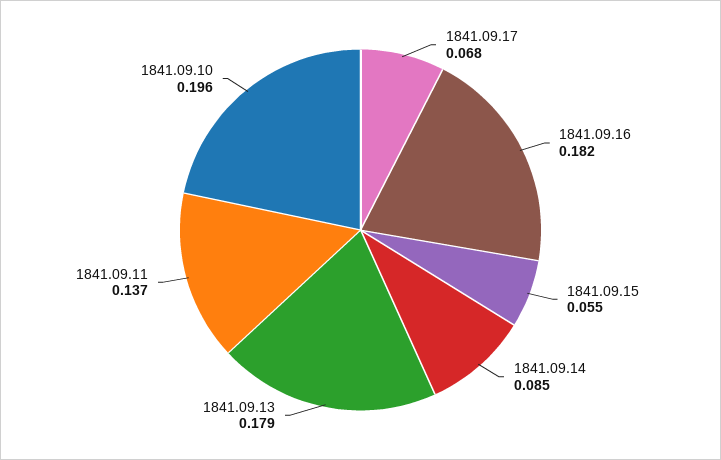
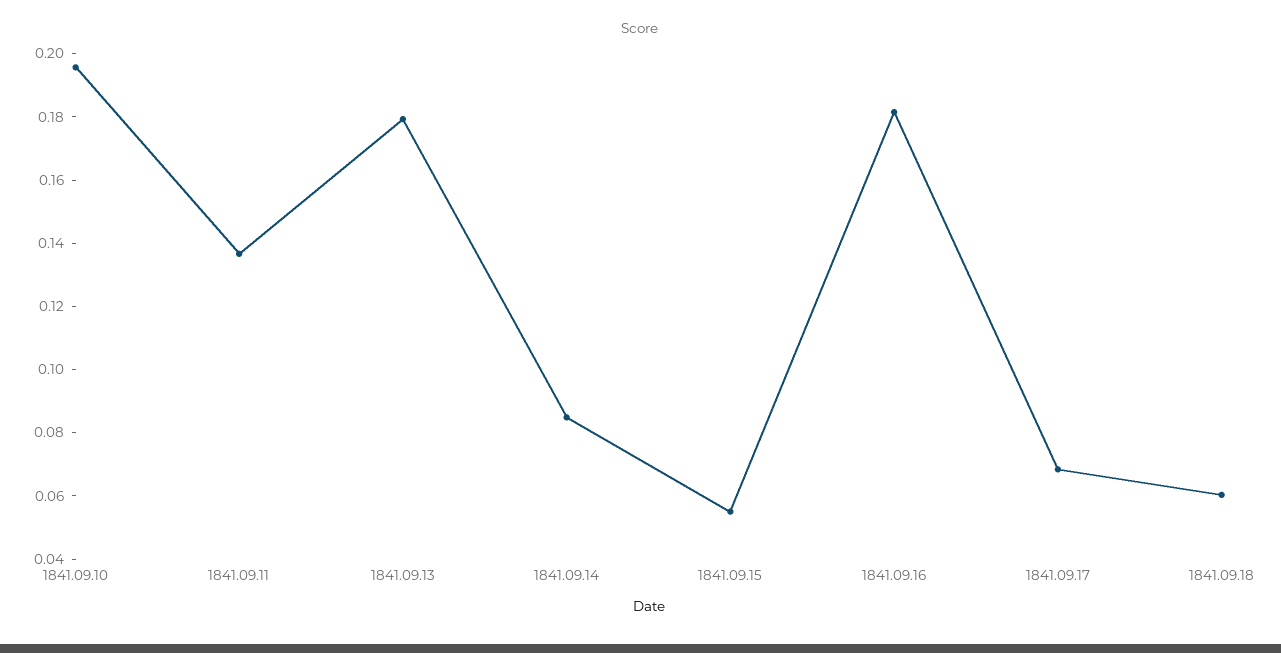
1841.09.18: none -> 0.06

